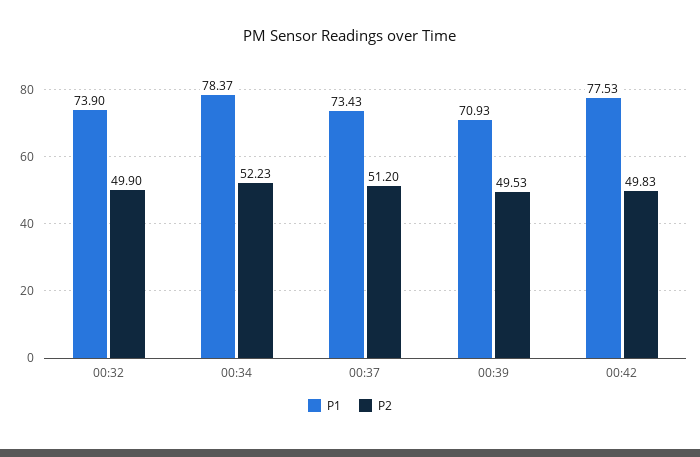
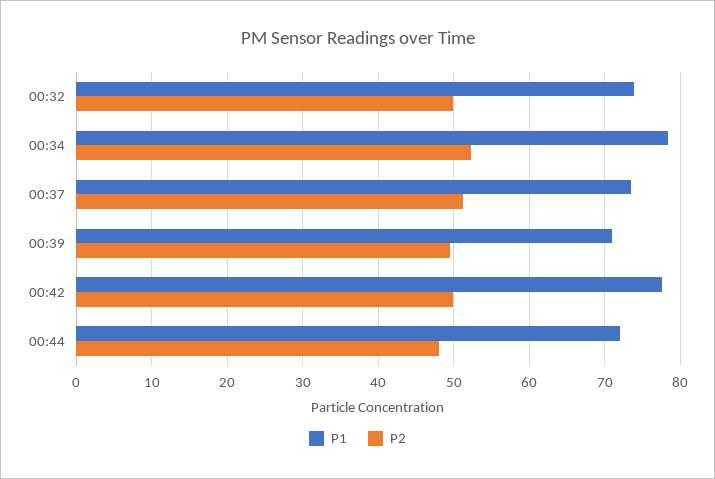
P1, 00:44: none -> 72
P2, 00:44: none -> 48

